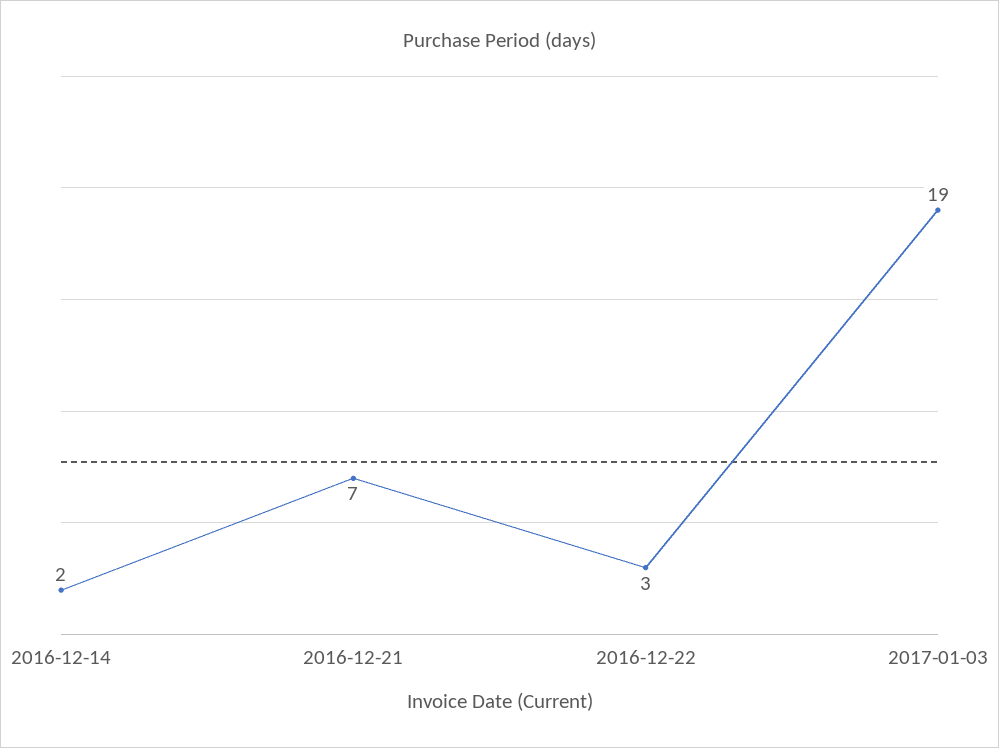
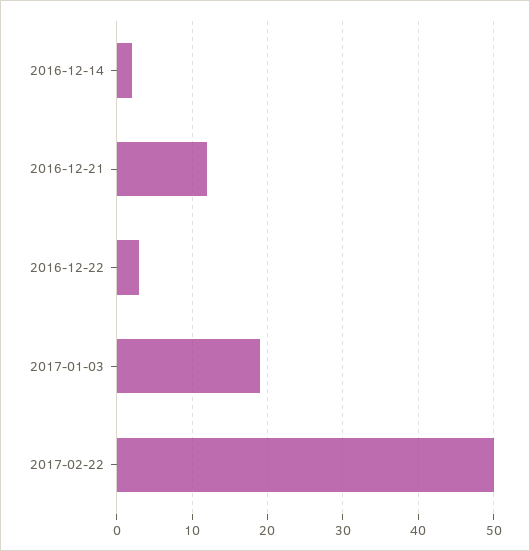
2016-12-21: 7 -> 12
2017-02-22: none -> 50

